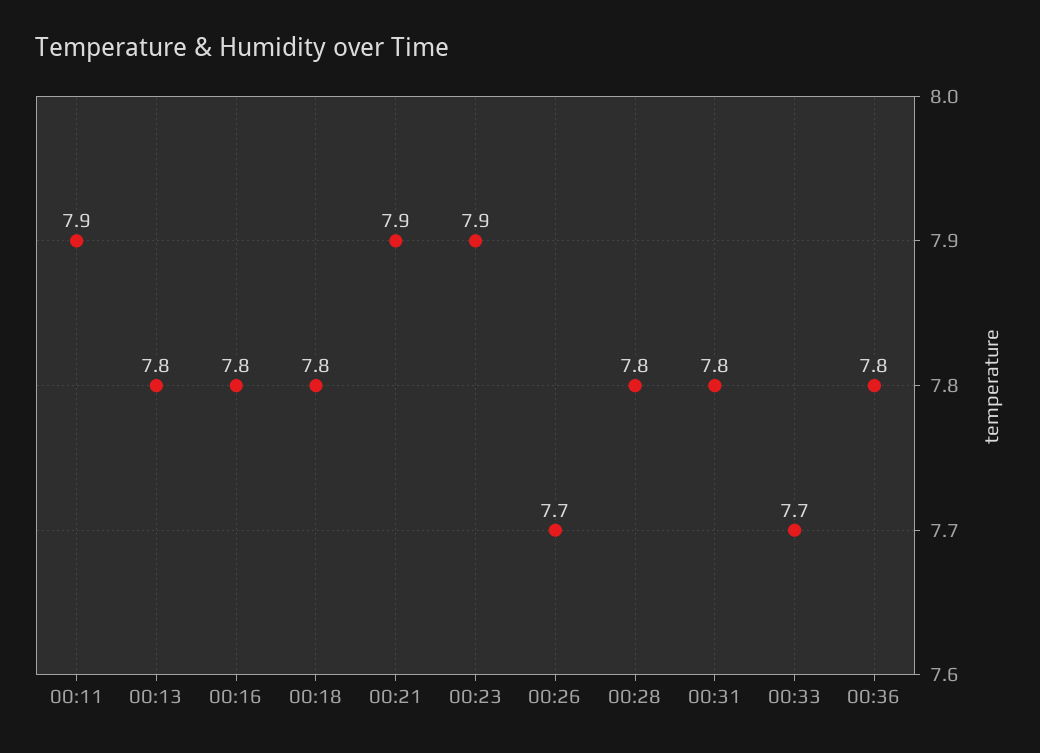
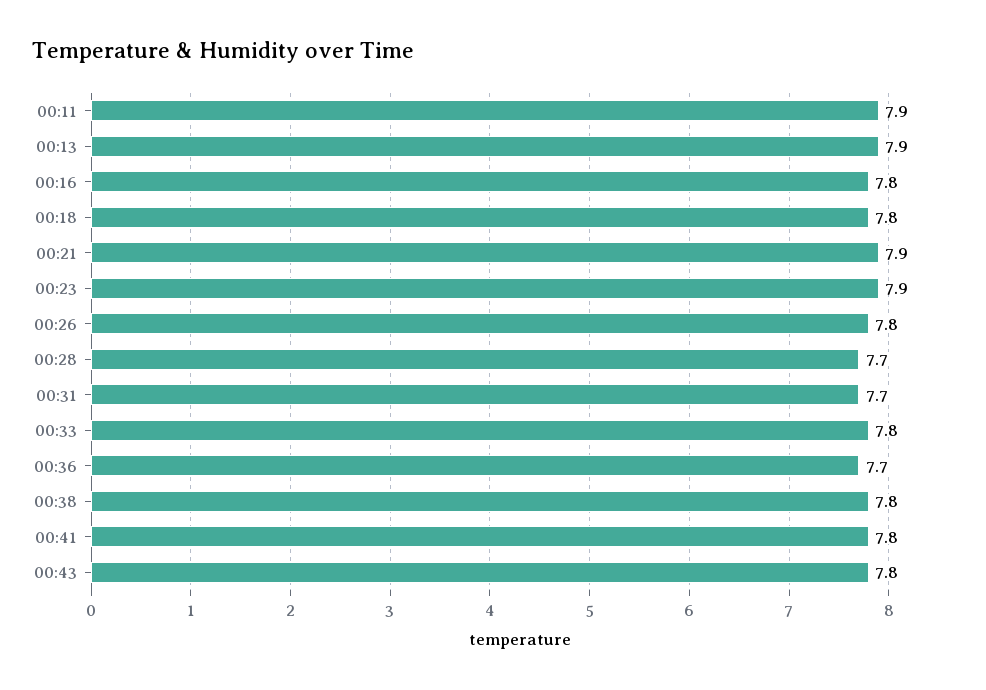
00:13: 7.8 -> 7.9
00:26: 7.7 -> 7.8
00:28: 7.8 -> 7.7
00:31: 7.8 -> 7.7
00:33: 7.7 -> 7.8
00:36: 7.8 -> 7.7
00:38: none -> 7.8
00:41: none -> 7.8
00:43: none -> 7.8

